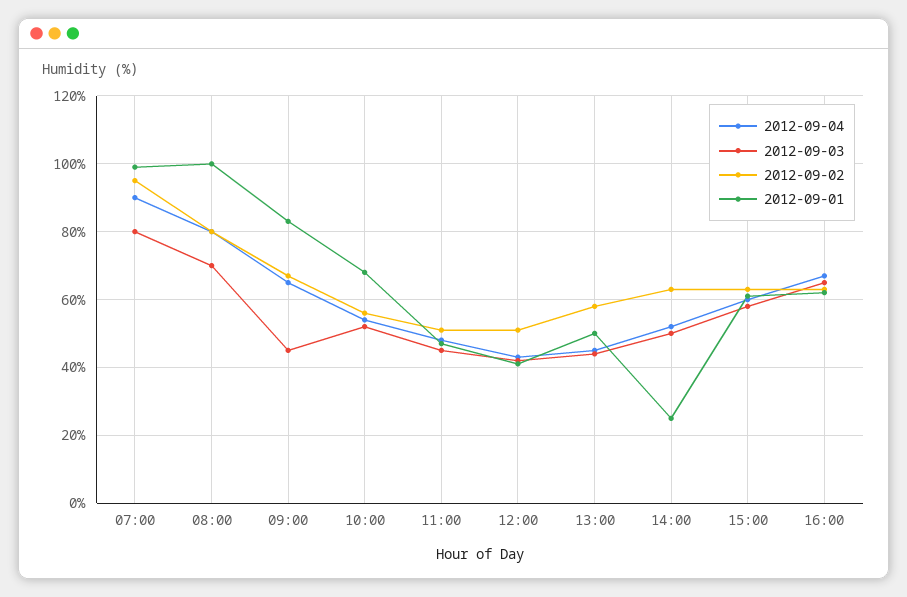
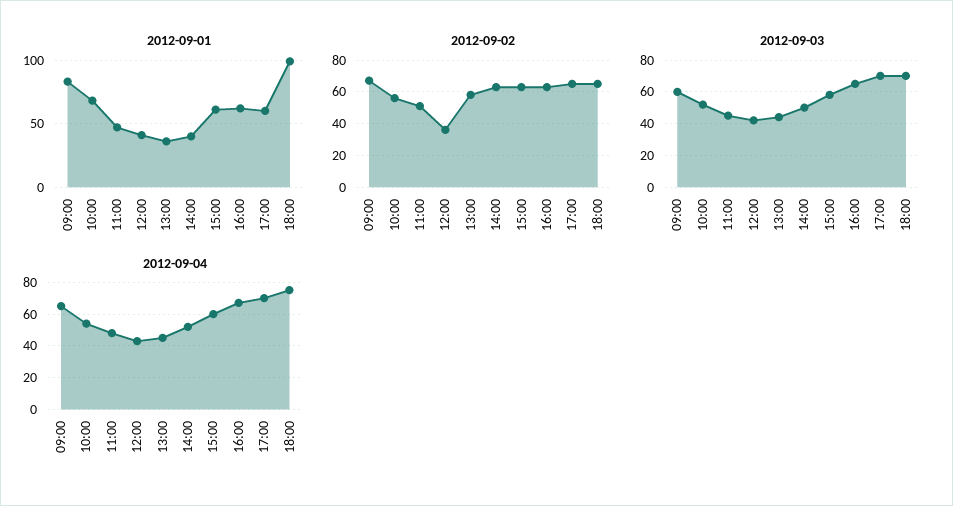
2012-09-04, 07:00: 90 -> none
2012-09-03, 07:00: 80 -> none
2012-09-02, 07:00: 95 -> none
2012-09-01, 07:00: 100 -> none
2012-09-04, 08:00: 80 -> none
2012-09-03, 08:00: 70 -> none
2012-09-02, 08:00: 80 -> none
2012-09-01, 08:00: 100 -> none
2012-09-03, 09:00: 45 -> 60
2012-09-02, 12:00: 50 -> 35
2012-09-01, 13:00: 50 -> 35
2012-09-01, 14:00: 25 -> 40
2012-09-01, 17:00: none -> 60
2012-09-01, 18:00: none -> 100
2012-09-02, 17:00: none -> 65
2012-09-02, 18:00: none -> 65
2012-09-03, 17:00: none -> 70
2012-09-03, 18:00: none -> 70
2012-09-04, 17:00: none -> 70
2012-09-04, 18:00: none -> 75

